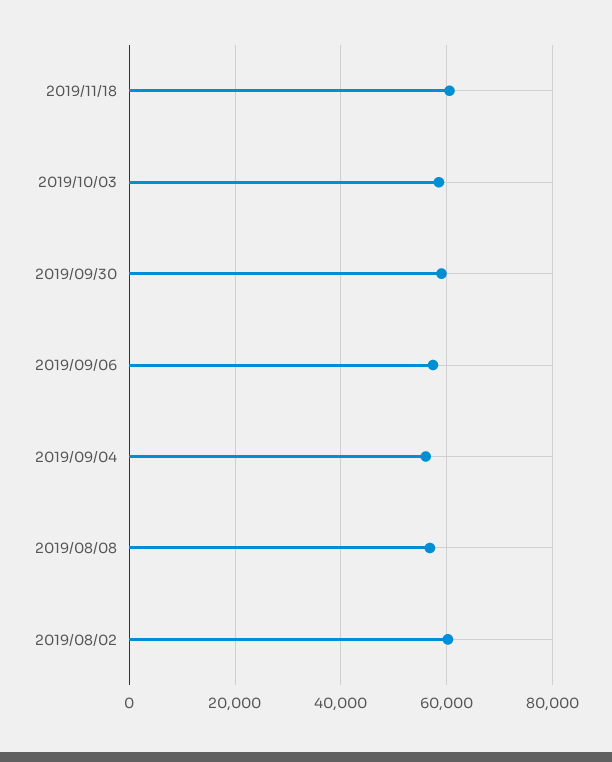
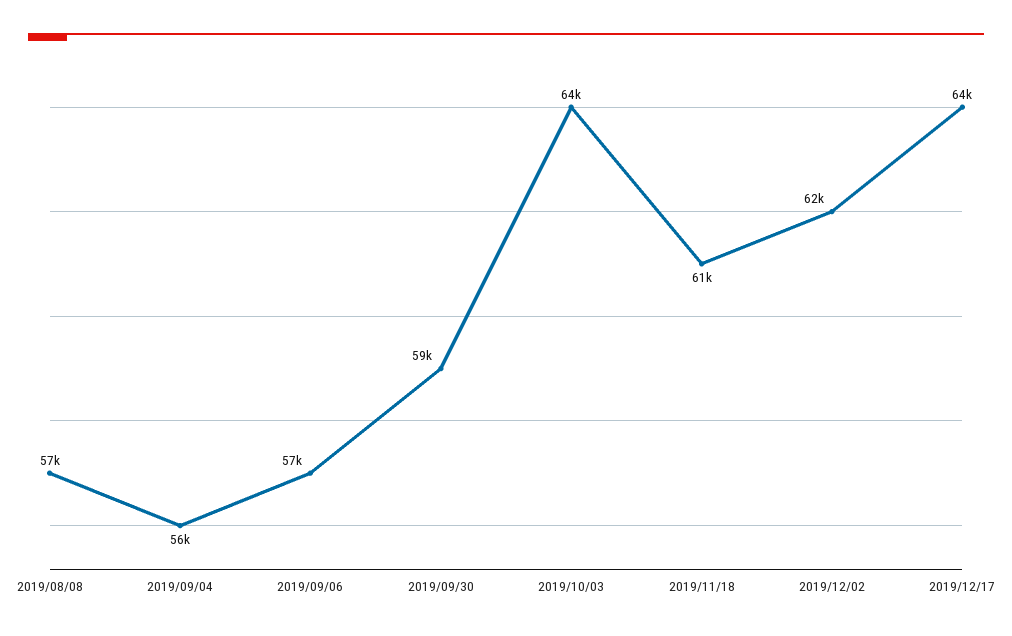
2019/10/03: 58000 -> 64000
2019/08/02: 60000 -> none
2019/12/02: none -> 62000
2019/12/17: none -> 64000

